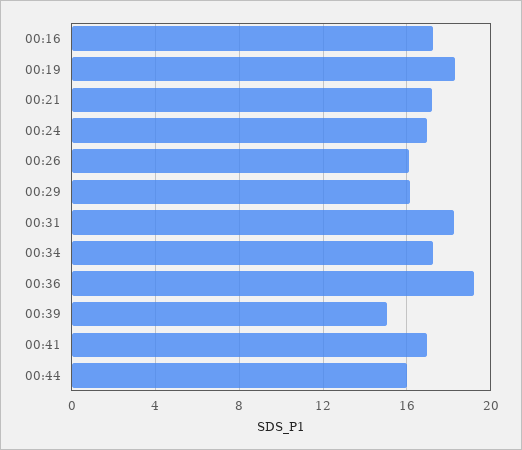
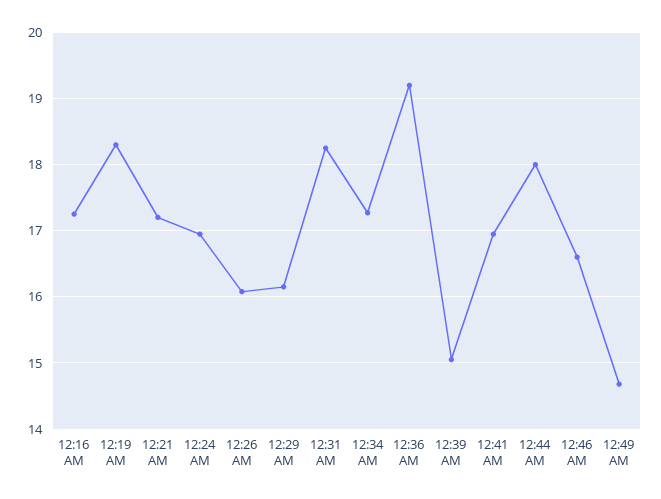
00:44: 16 -> 18
12:46 AM: none -> 16.6
12:49 AM: none -> 14.7

